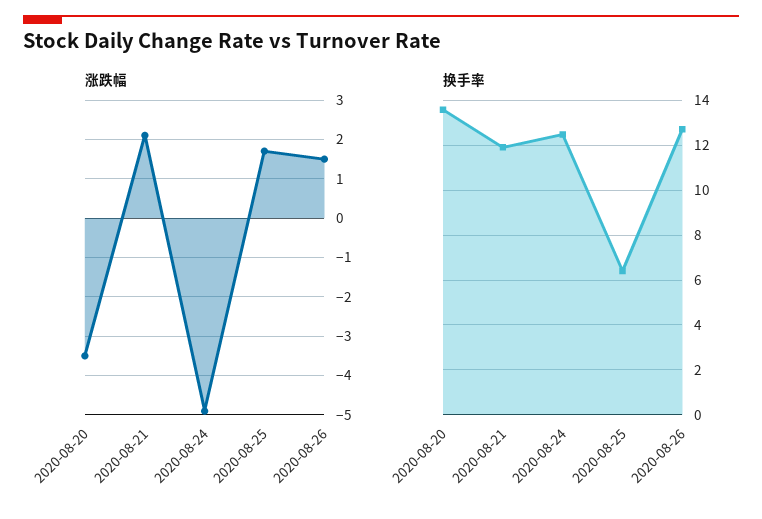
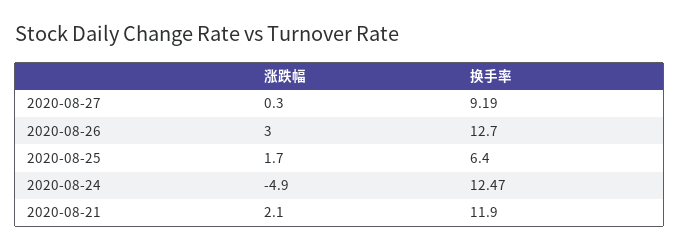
涨跌幅, 2020-08-20: -3.5 -> none
涨跌幅, 2020-08-26: 1.5 -> 3
换手率, 2020-08-20: 13.5 -> none
涨跌幅, 2020-08-27: none -> 0.3
换手率, 2020-08-27: none -> 9.19

